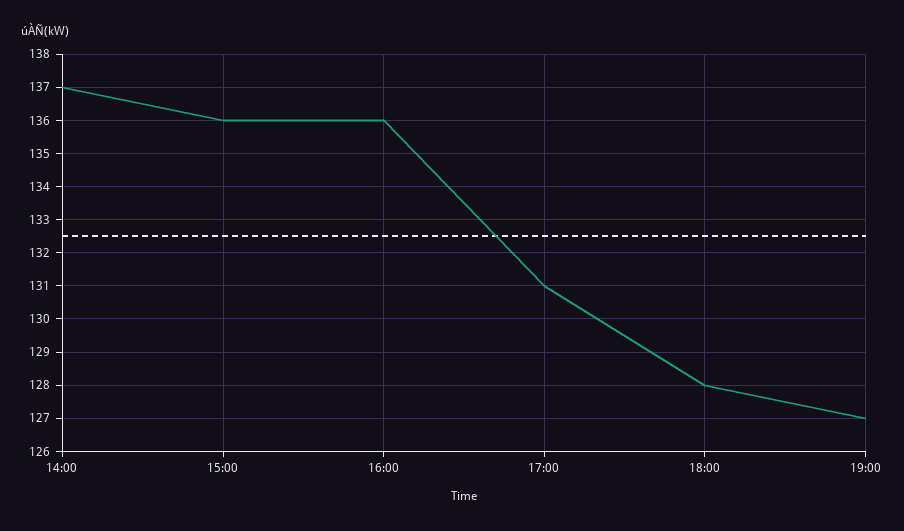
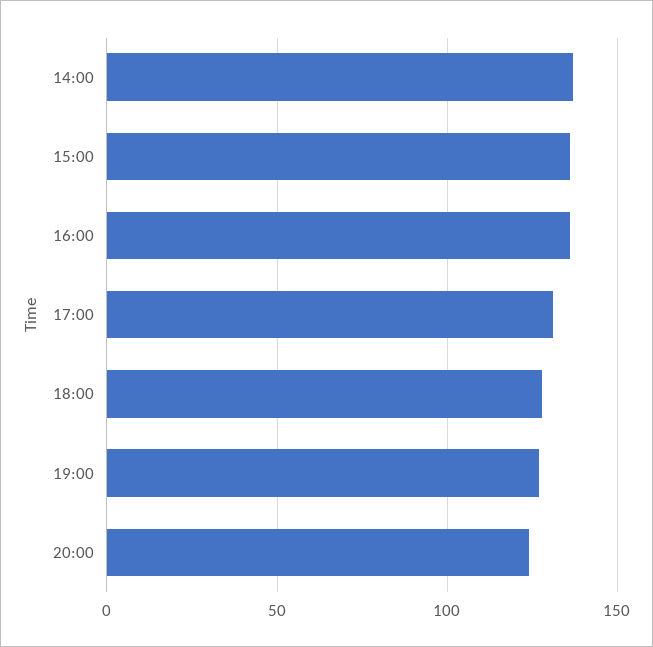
20:00: none -> 125

